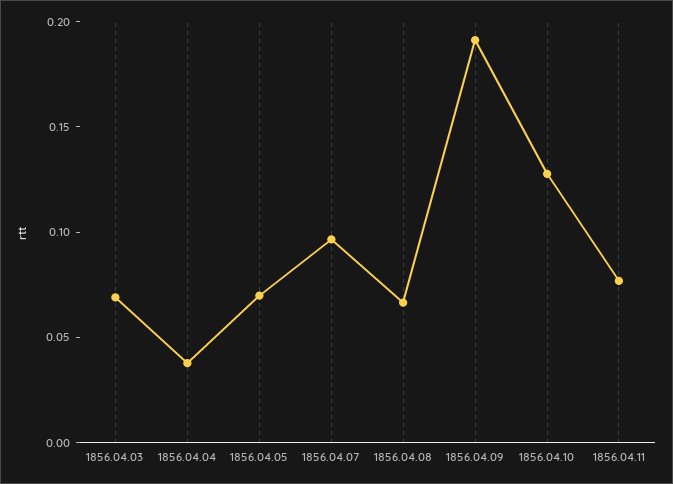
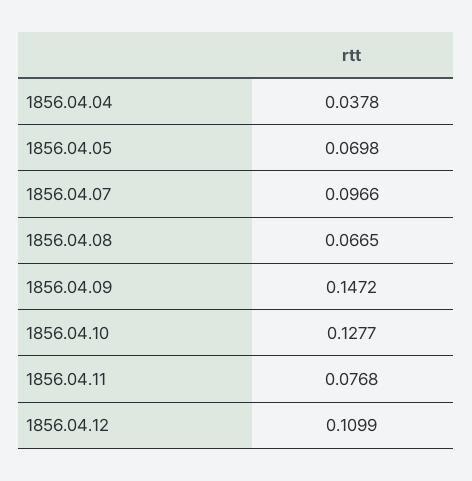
1856.04.03: 0.07 -> none
1856.04.09: 0.19 -> 0.1472
1856.04.12: none -> 0.1099

